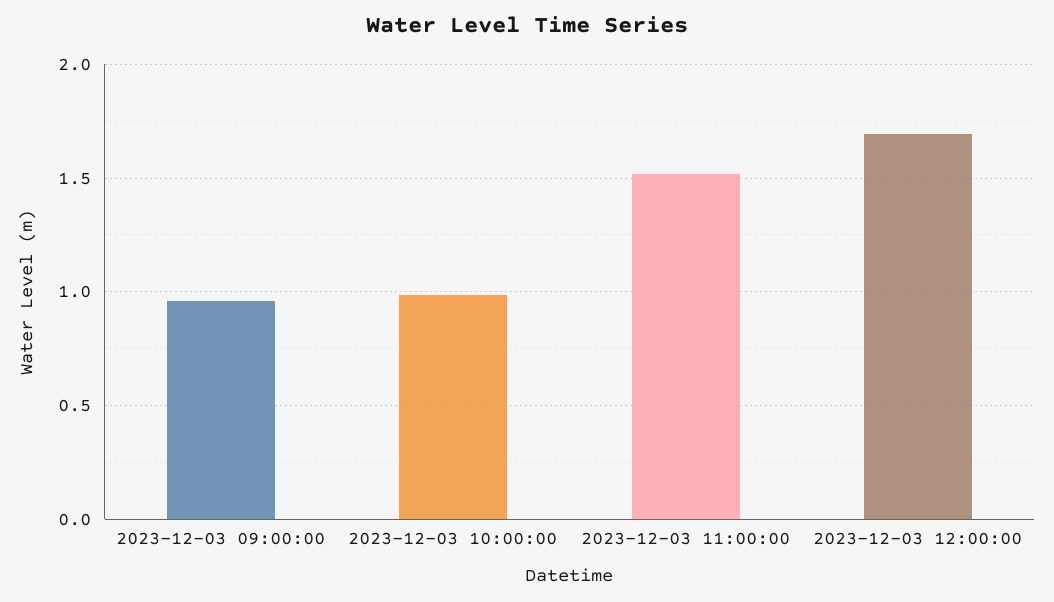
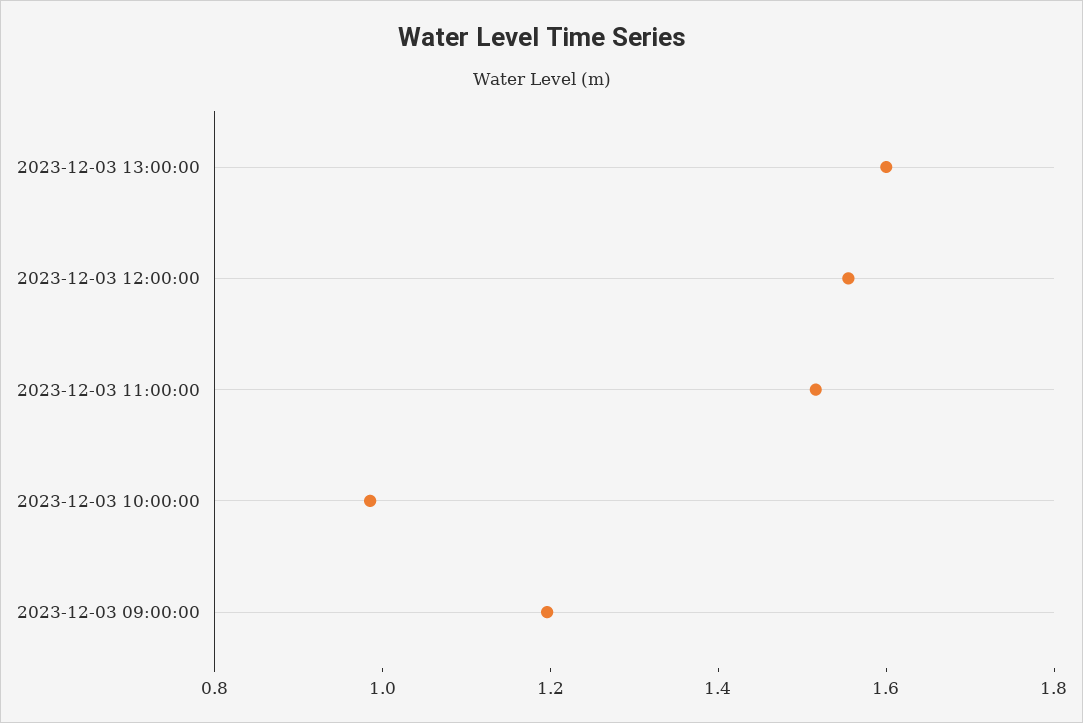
2023-12-03 09:00:00: 0.95 -> 1.2
2023-12-03 12:00:00: 1.7 -> 1.55
2023-12-03 13:00:00: none -> 1.6

